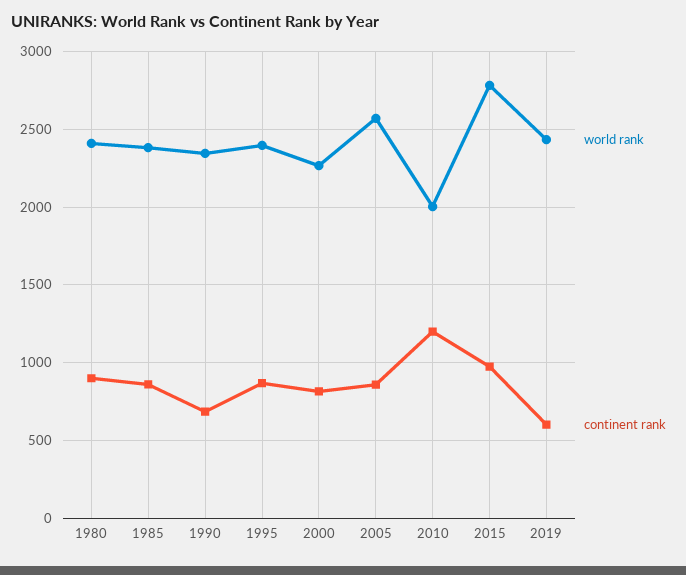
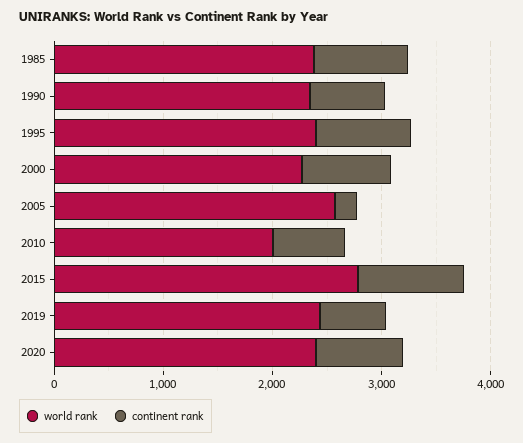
world rank, 1980: 2400 -> none
continent rank, 1980: 900 -> none
continent rank, 2005: 850 -> 200
continent rank, 2010: 1200 -> 600
world rank, 2020: none -> 2400
continent rank, 2020: none -> 800

